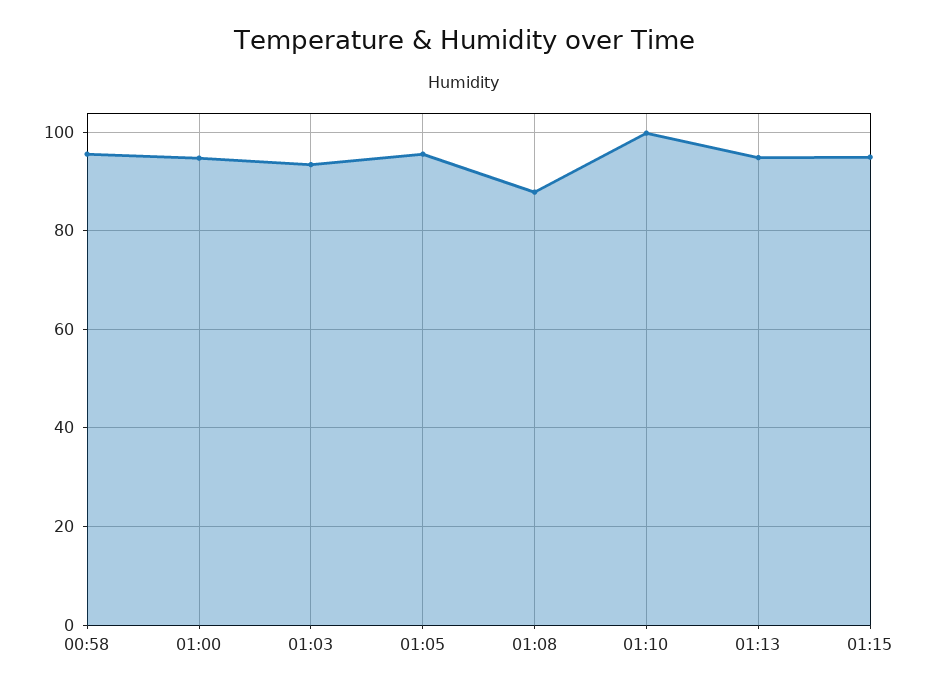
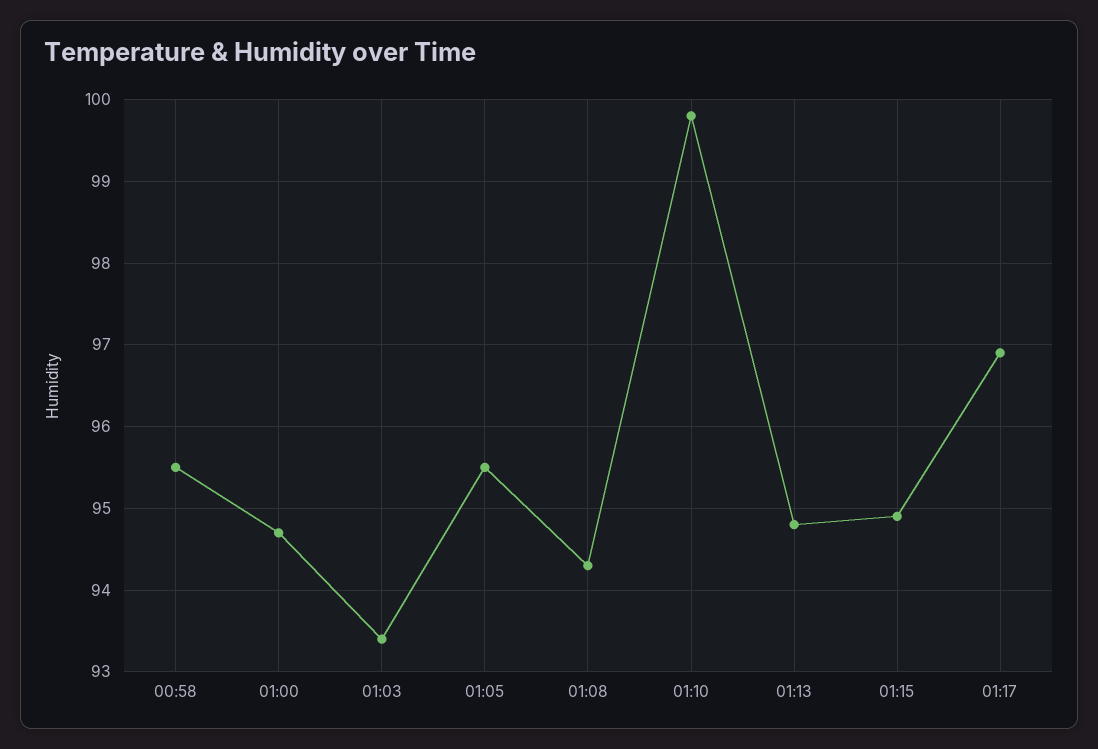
01:08: 88 -> 94.3
01:17: none -> 96.9

